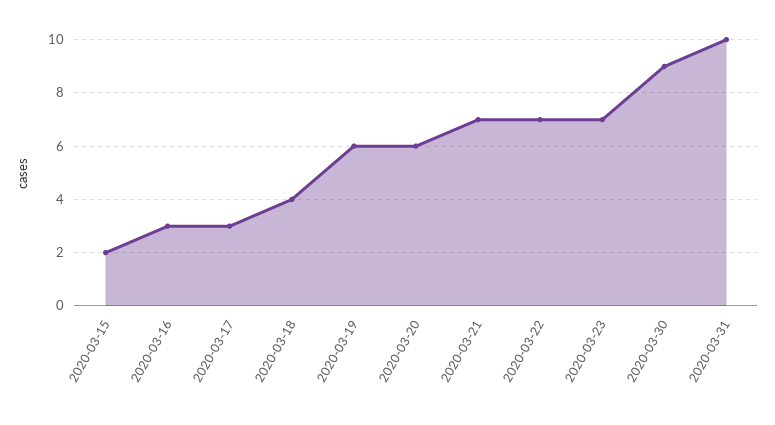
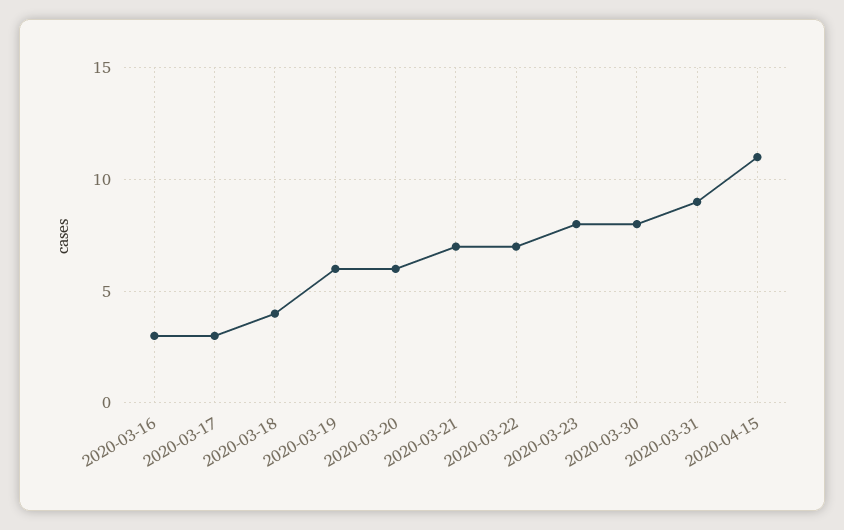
2020-03-15: 2 -> none
2020-03-23: 7 -> 8
2020-03-30: 9 -> 8
2020-03-31: 10 -> 9
2020-04-15: none -> 11

